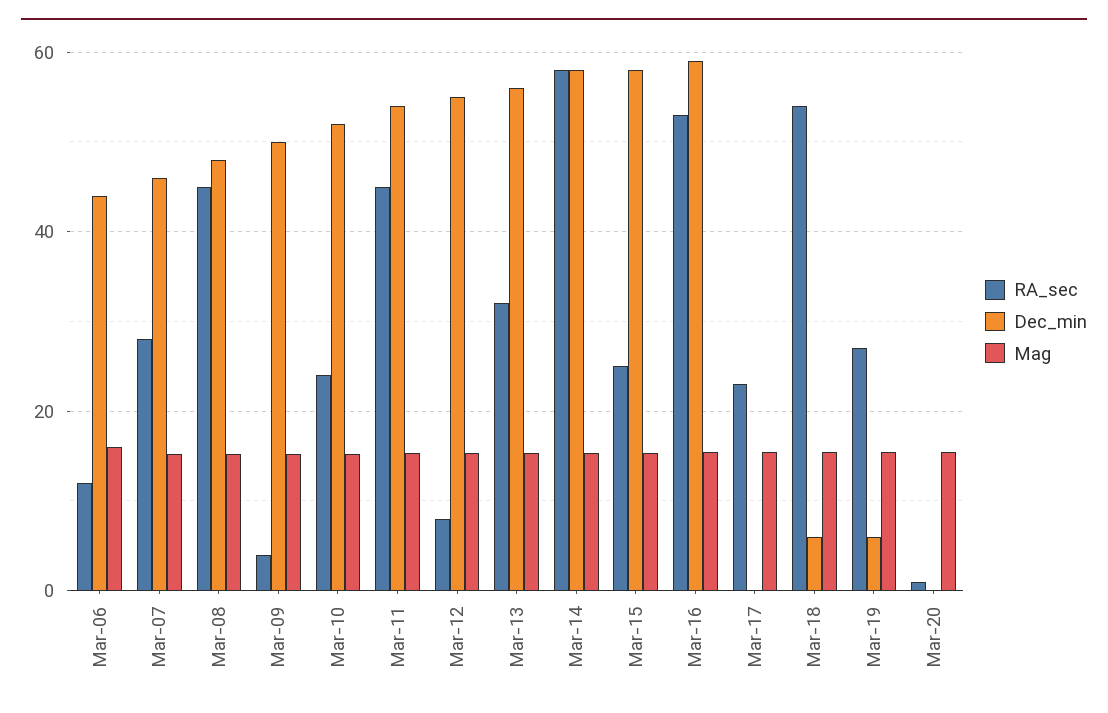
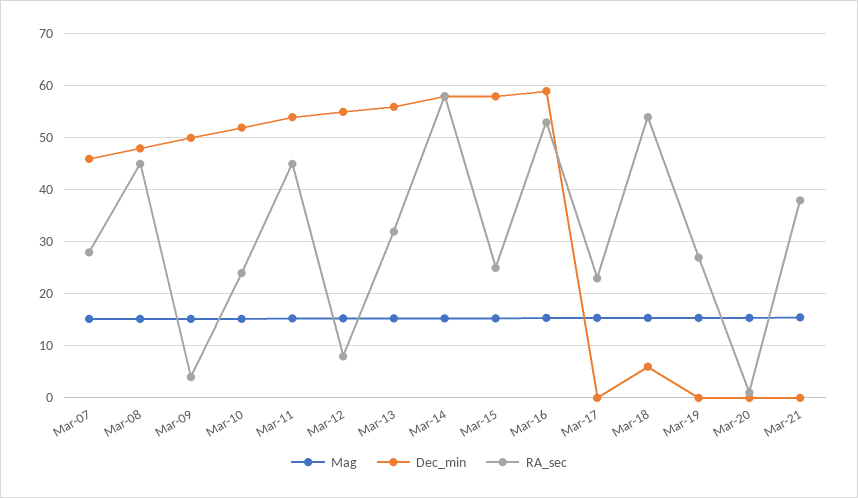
RA_sec, Mar-06: 12 -> none
Dec_min, Mar-06: 44 -> none
Mag, Mar-06: 16 -> none
Dec_min, Mar-19: 6 -> 0
Mag, Mar-21: none -> 16
Dec_min, Mar-21: none -> 0
RA_sec, Mar-21: none -> 38

